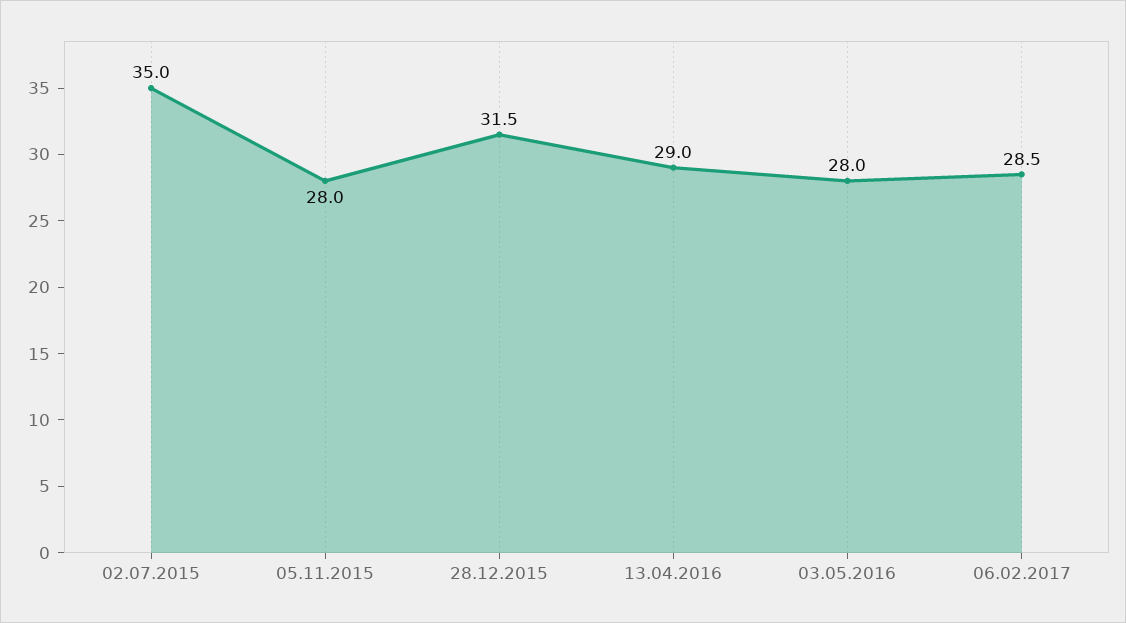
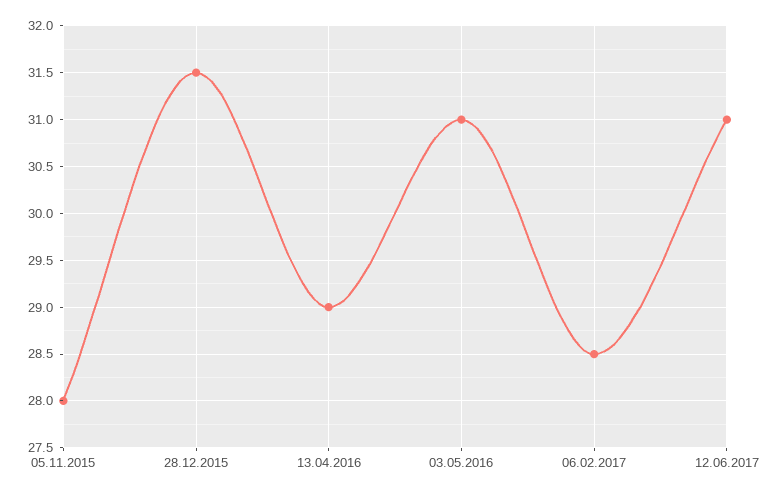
02.07.2015: 35 -> none
03.05.2016: 28 -> 31
12.06.2017: none -> 31

